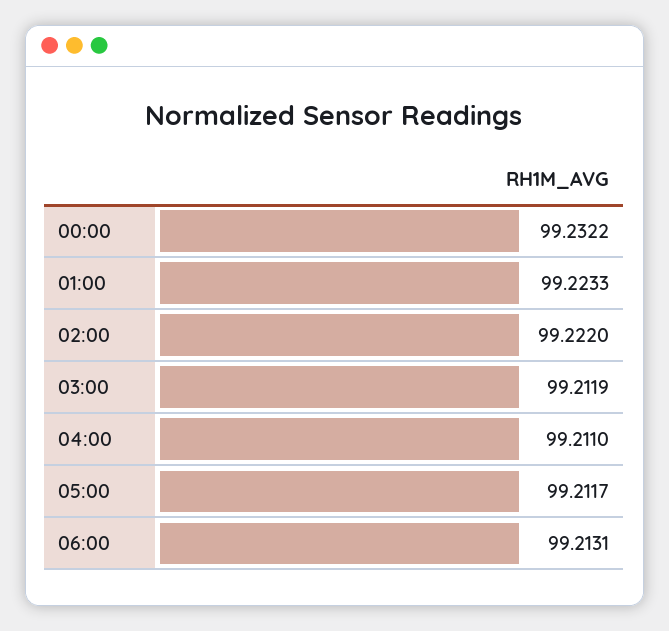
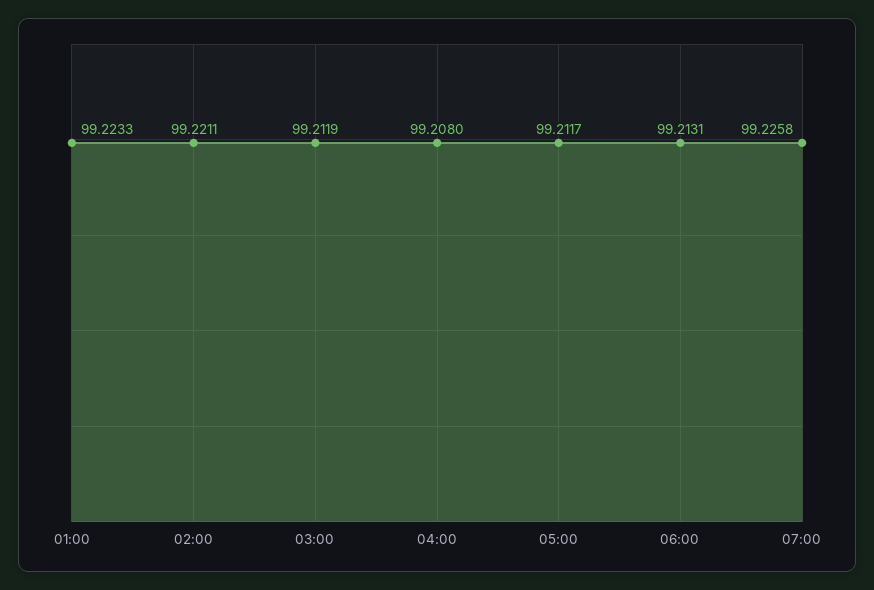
00:00: 99.2322 -> none
02:00: 99.222 -> 99.2211
04:00: 99.211 -> 99.208
07:00: none -> 99.2258

